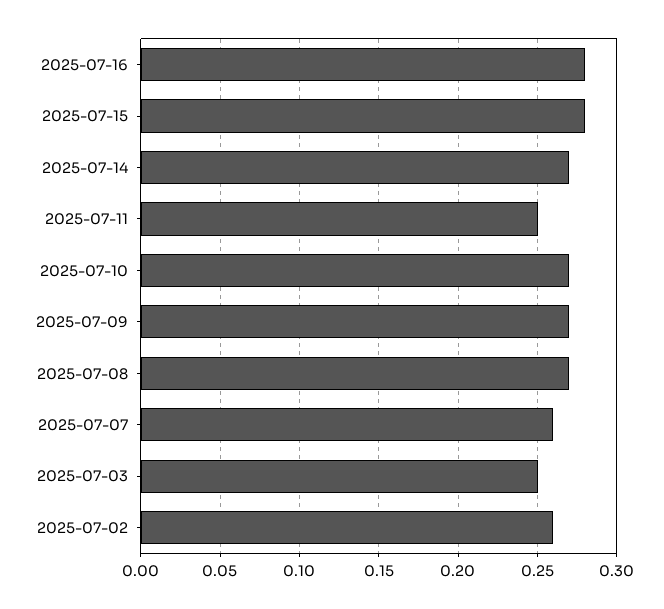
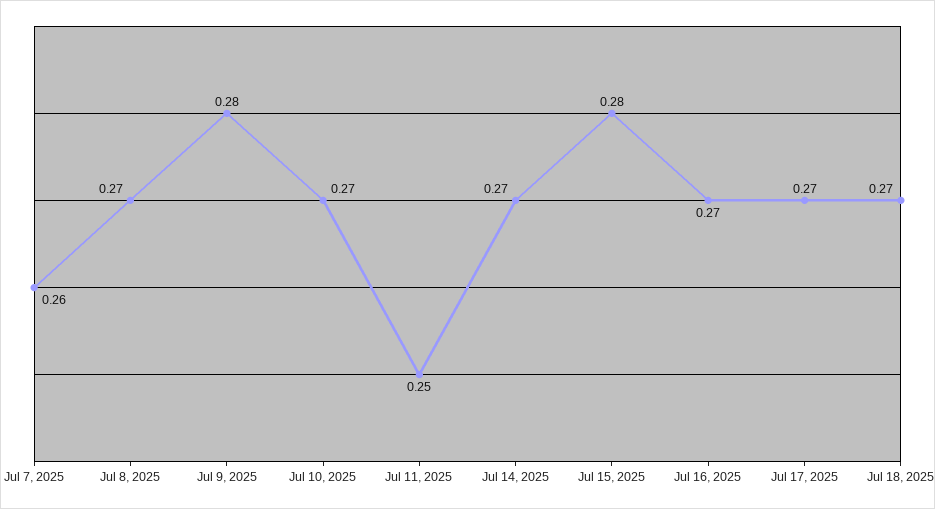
2025-07-16: 0.28 -> 0.27
2025-07-09: 0.27 -> 0.28
2025-07-03: 0.25 -> none
2025-07-02: 0.26 -> none
Jul 17, 2025: none -> 0.27
Jul 18, 2025: none -> 0.27

